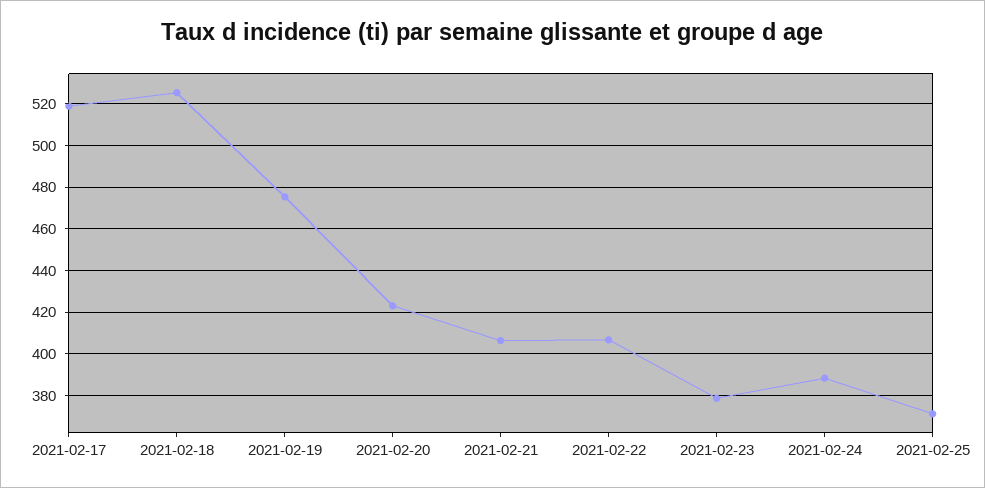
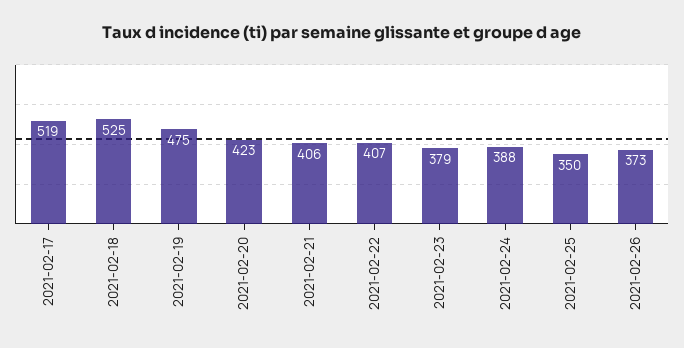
2021-02-25: 370 -> 350
2021-02-26: none -> 373

